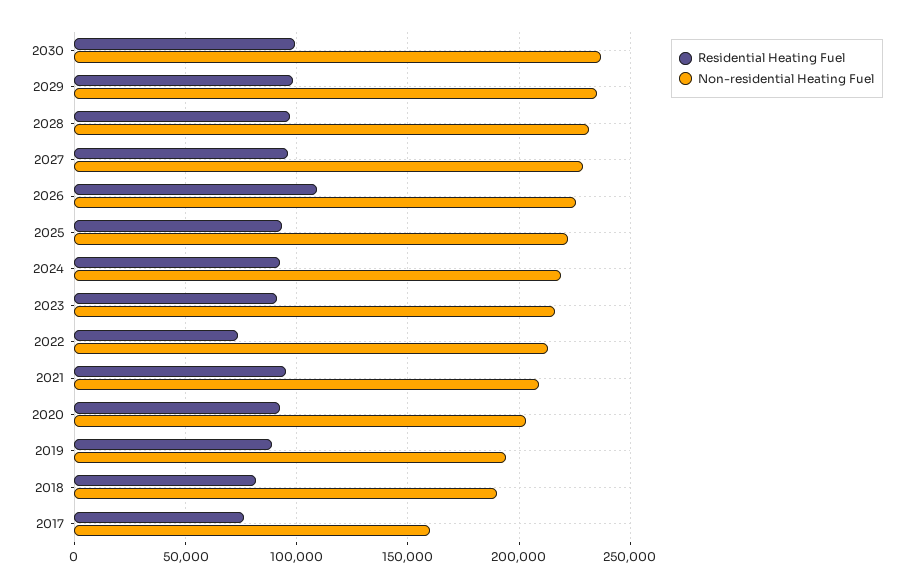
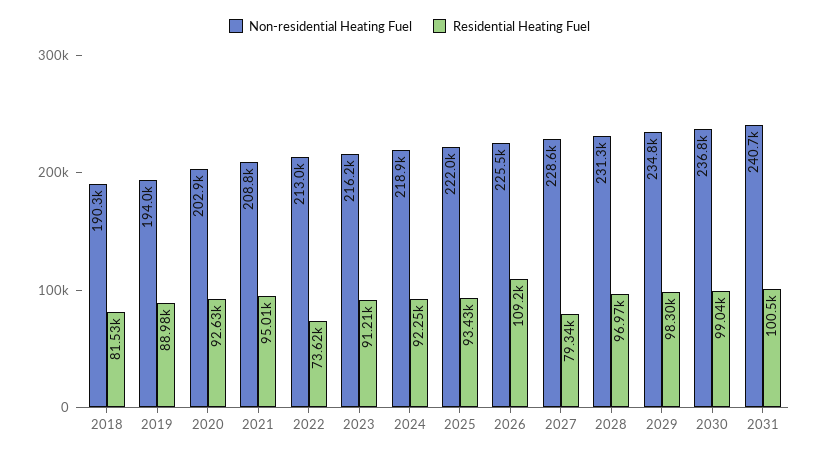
Residential Heating Fuel, 2027: 95000 -> 79340
Residential Heating Fuel, 2017: 75000 -> none
Non-residential Heating Fuel, 2017: 160000 -> none
Non-residential Heating Fuel, 2031: none -> 240700
Residential Heating Fuel, 2031: none -> 100500

